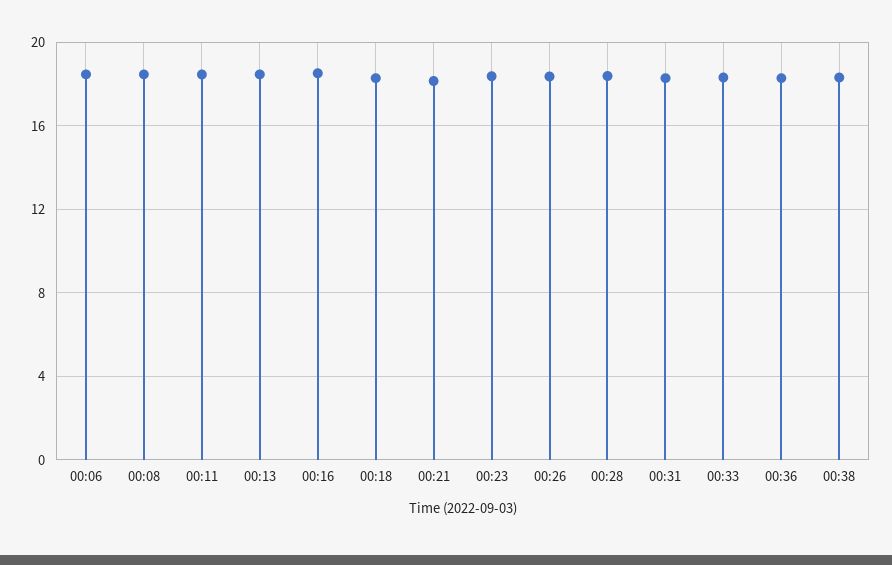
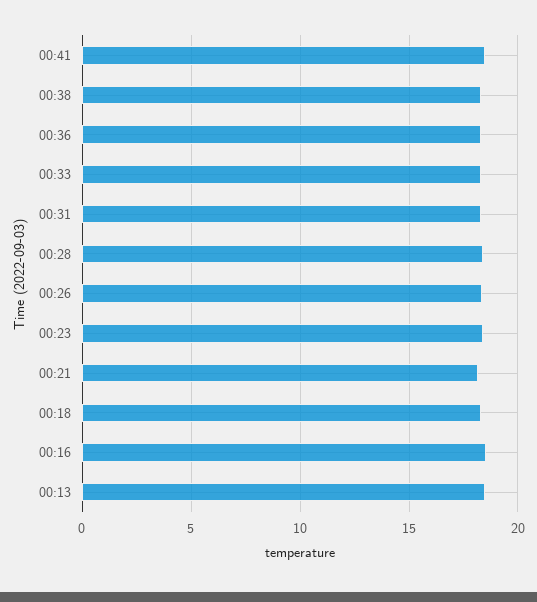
00:06: 18.5 -> none
00:08: 18.5 -> none
00:11: 18.5 -> none
00:41: none -> 18.5

